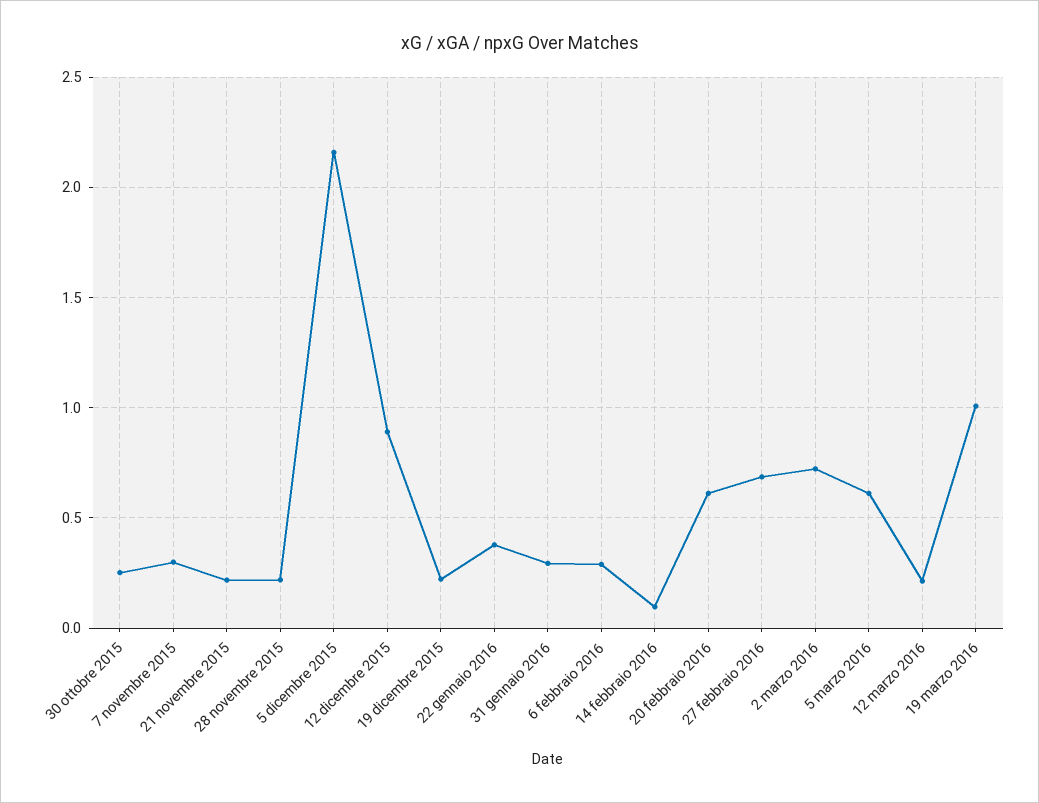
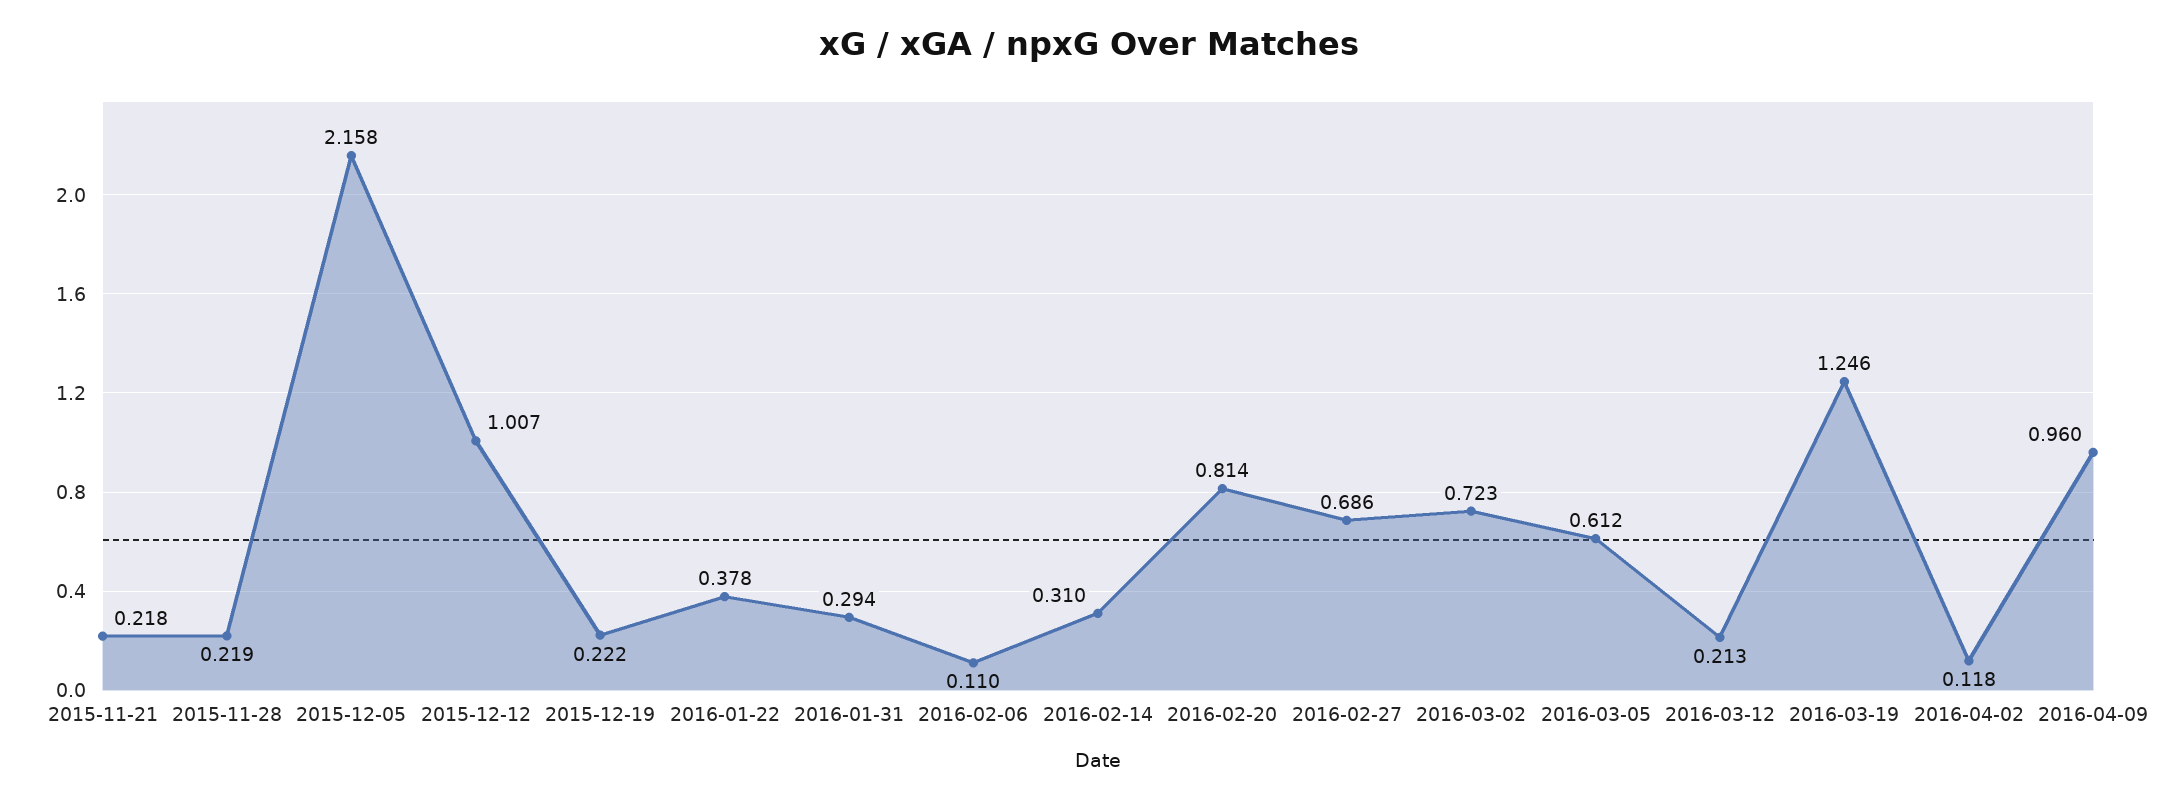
30 ottobre 2015: 0.25 -> none
7 novembre 2015: 0.3 -> none
12 dicembre 2015: 0.9 -> 1.007
6 febbraio 2016: 0.3 -> 0.11
14 febbraio 2016: 0.1 -> 0.31
20 febbraio 2016: 0.6 -> 0.814
19 marzo 2016: 1 -> 1.246
2016-04-02: none -> 0.118
2016-04-09: none -> 0.96

